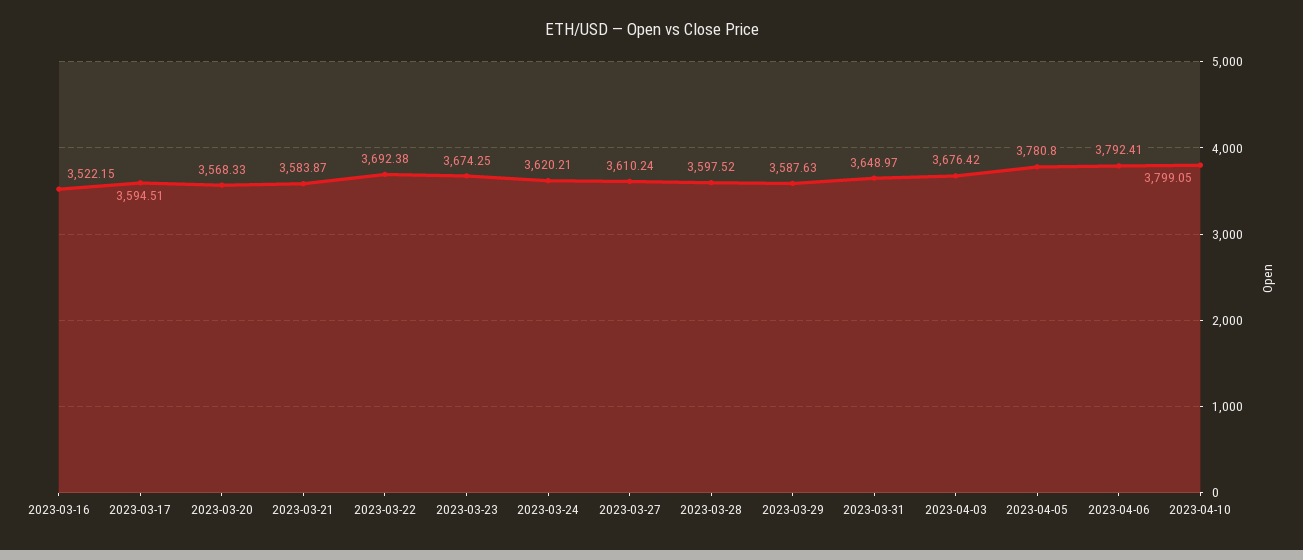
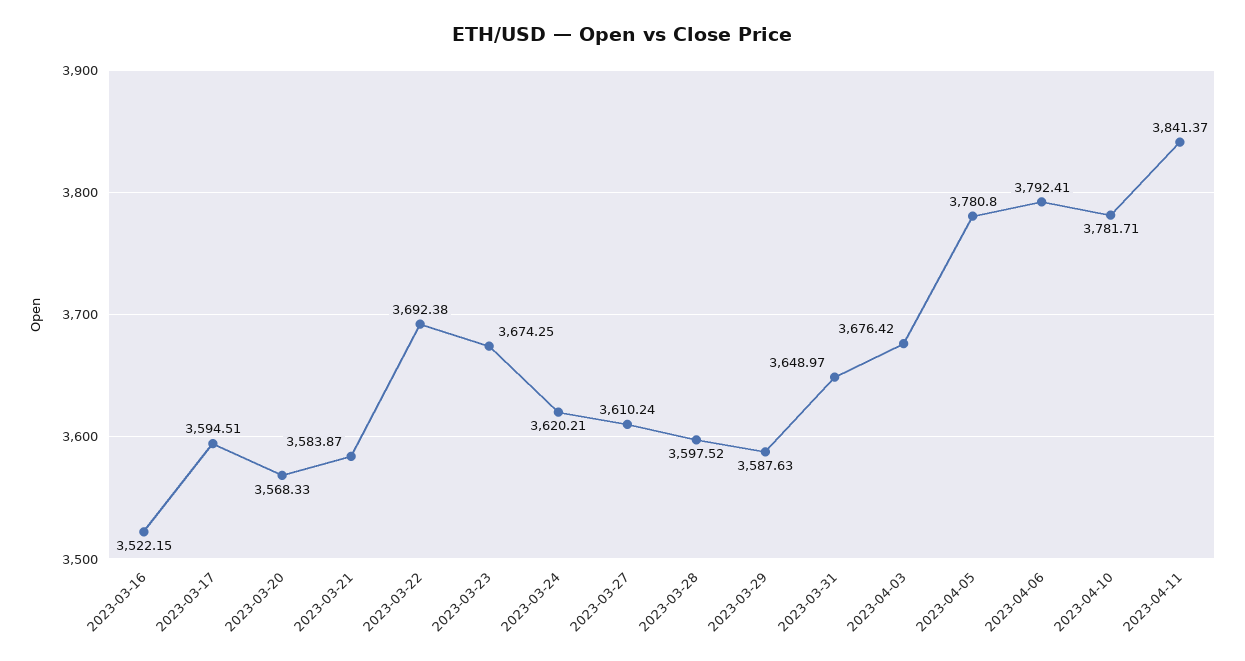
2023-04-10: 3799.05 -> 3781.71
2023-04-11: none -> 3841.37

